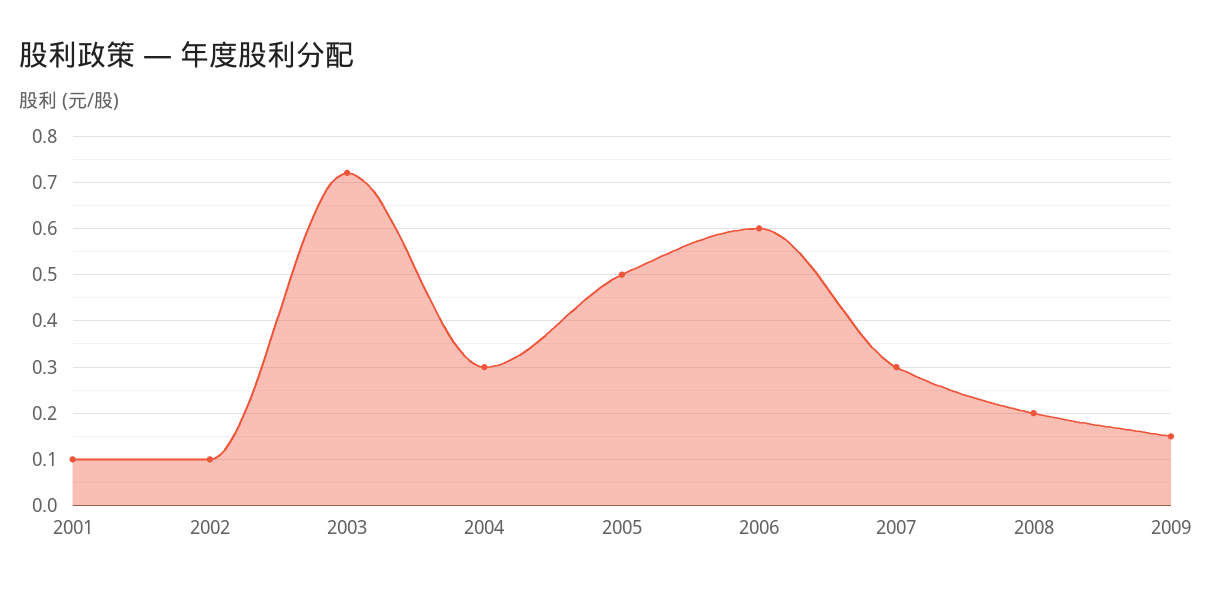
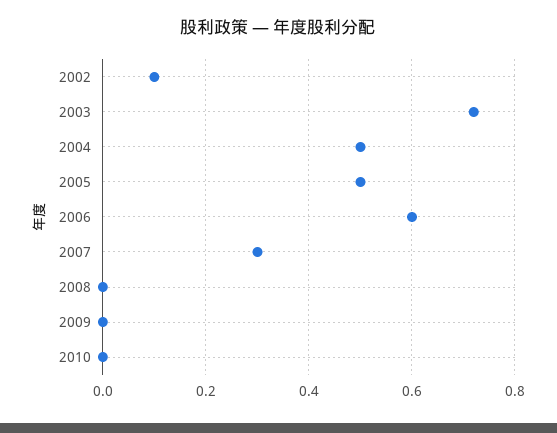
2001: 0.1 -> none
2004: 0.3 -> 0.5
2008: 0.2 -> 0
2009: 0.15 -> 0
2010: none -> 0

